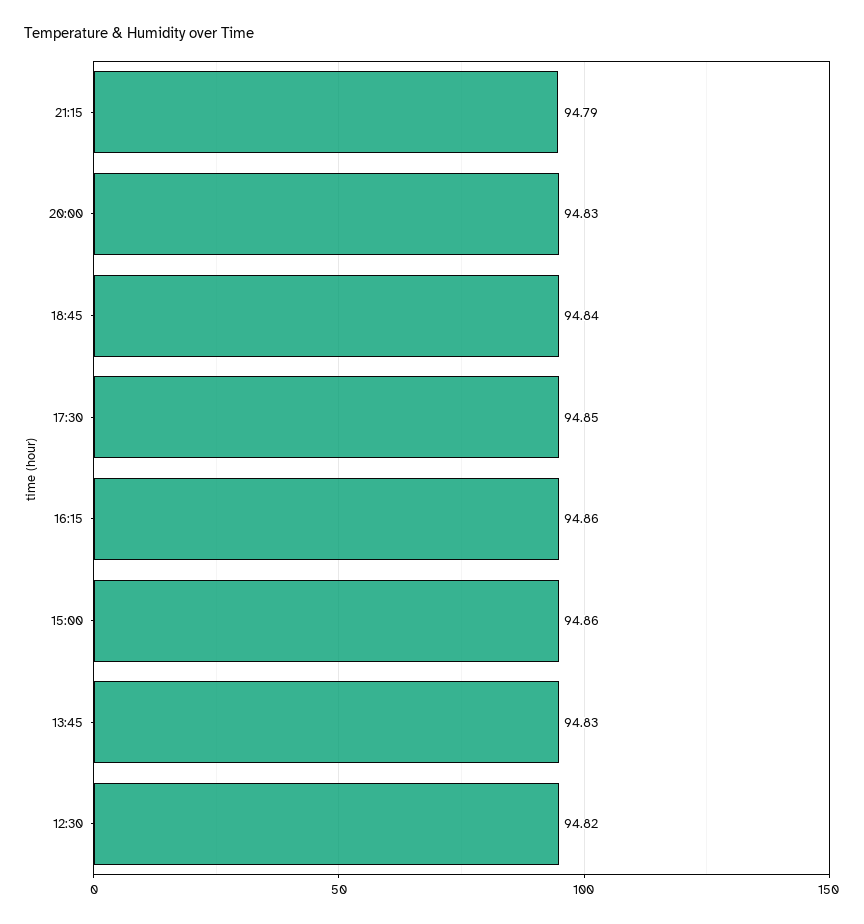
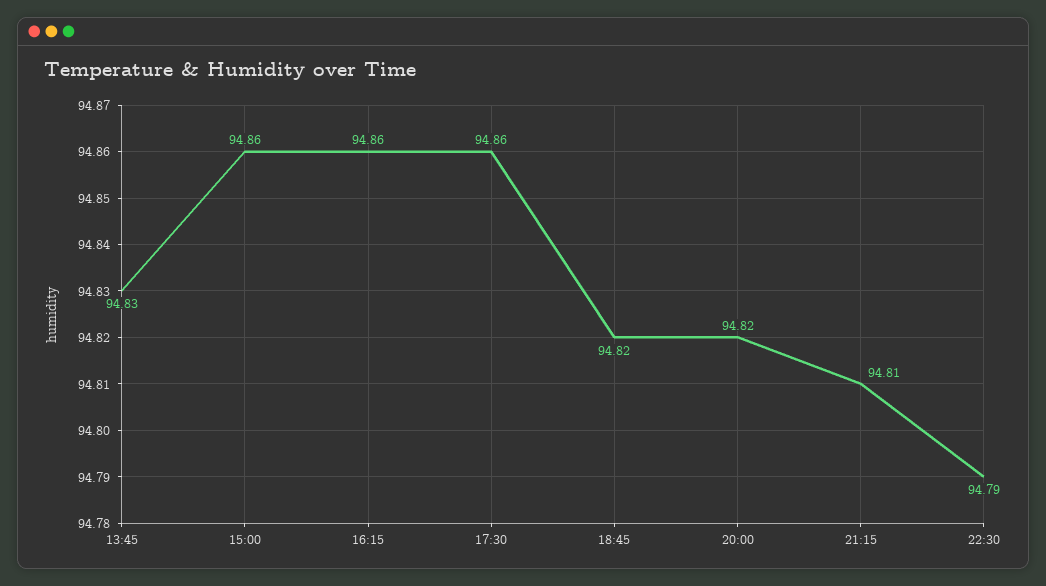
21:15: 94.79 -> 94.81
20:00: 94.83 -> 94.82
18:45: 94.84 -> 94.82
17:30: 94.85 -> 94.86
12:30: 94.82 -> none
22:30: none -> 94.79

